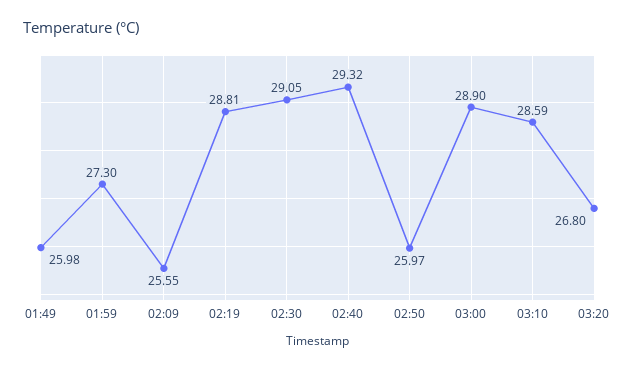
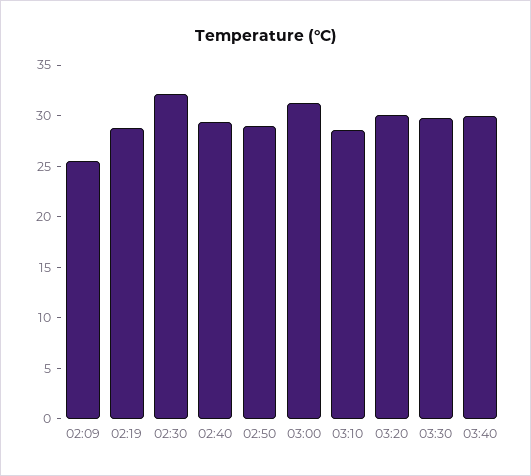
01:49: 25.98 -> none
01:59: 27.3 -> none
02:30: 29.05 -> 32
02:50: 25.97 -> 29
03:00: 28.9 -> 31
03:20: 26.8 -> 30
03:30: none -> 30
03:40: none -> 30

